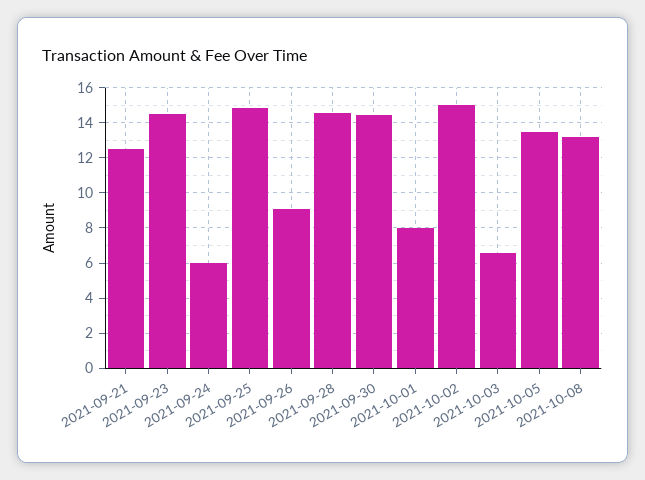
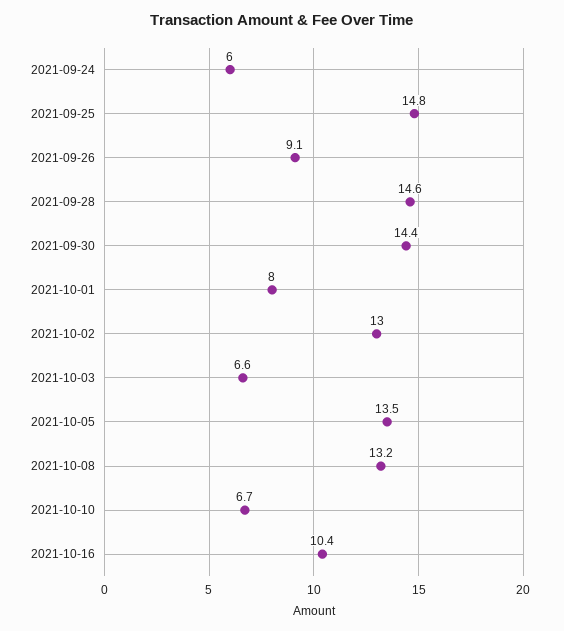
2021-09-21: 12.5 -> none
2021-09-23: 14.5 -> none
2021-10-02: 15 -> 13
2021-10-10: none -> 6.7
2021-10-16: none -> 10.4

